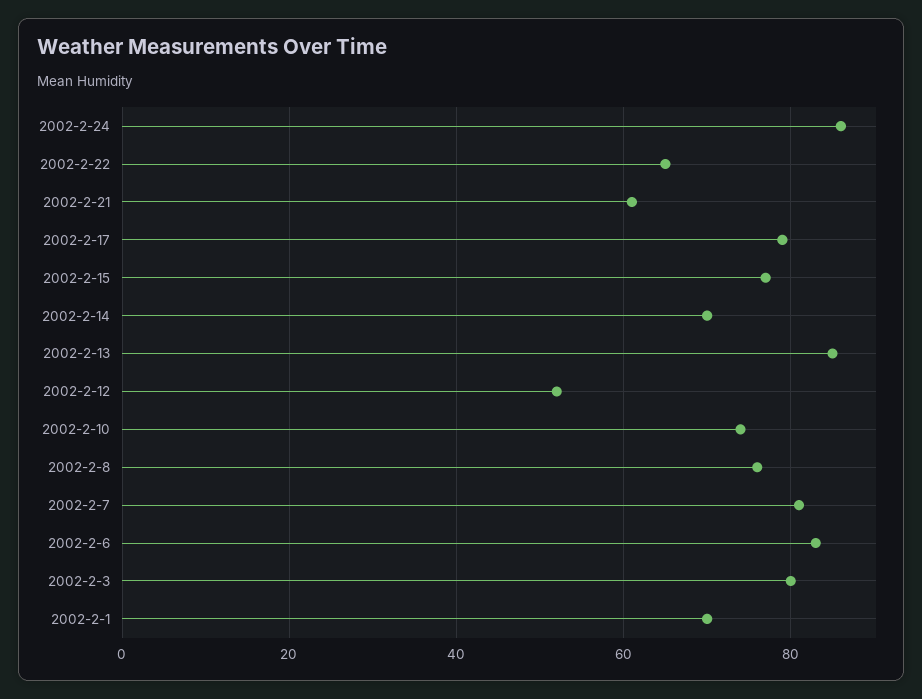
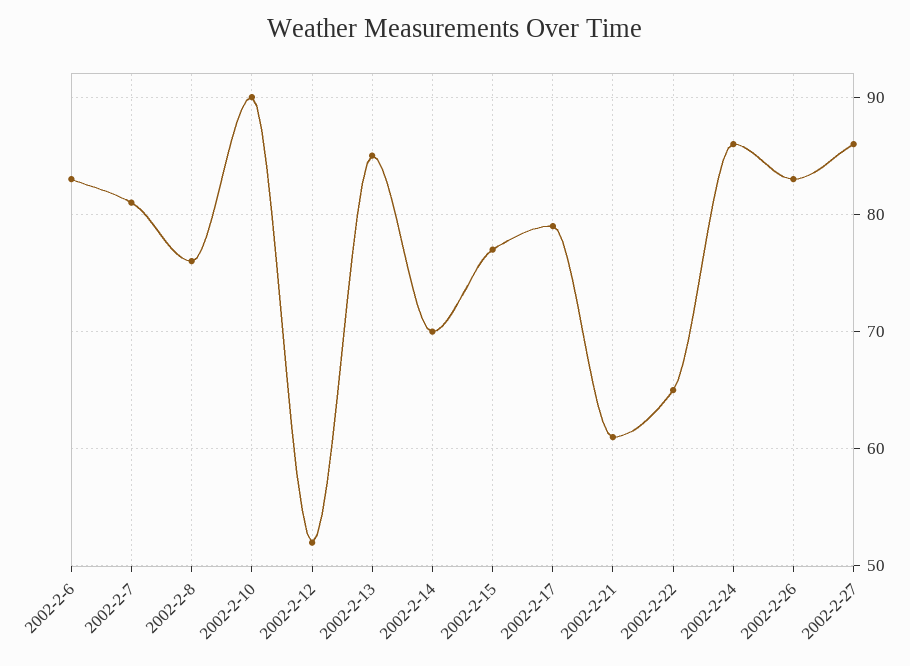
2002-2-10: 75 -> 90
2002-2-3: 80 -> none
2002-2-1: 70 -> none
2002-2-26: none -> 83
2002-2-27: none -> 86

